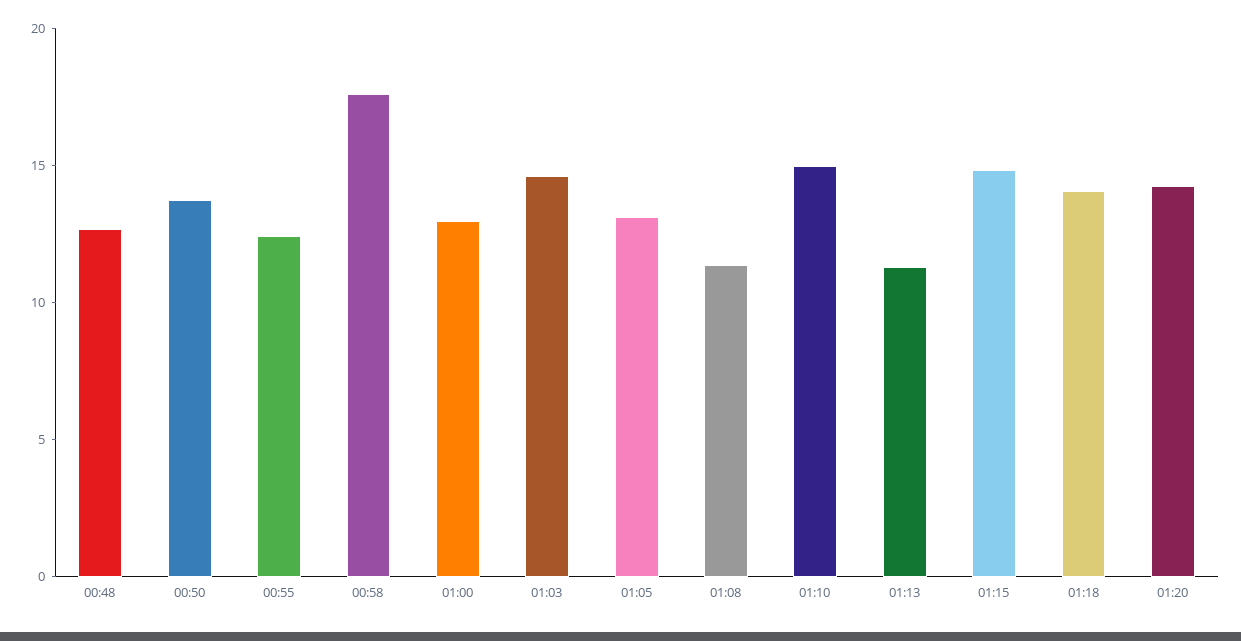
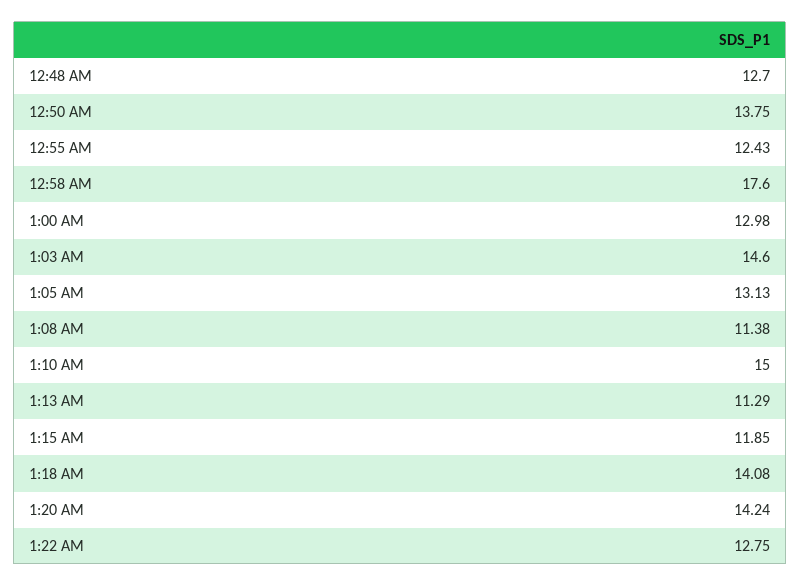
01:15: 15 -> 11.85
1:22 AM: none -> 12.75

